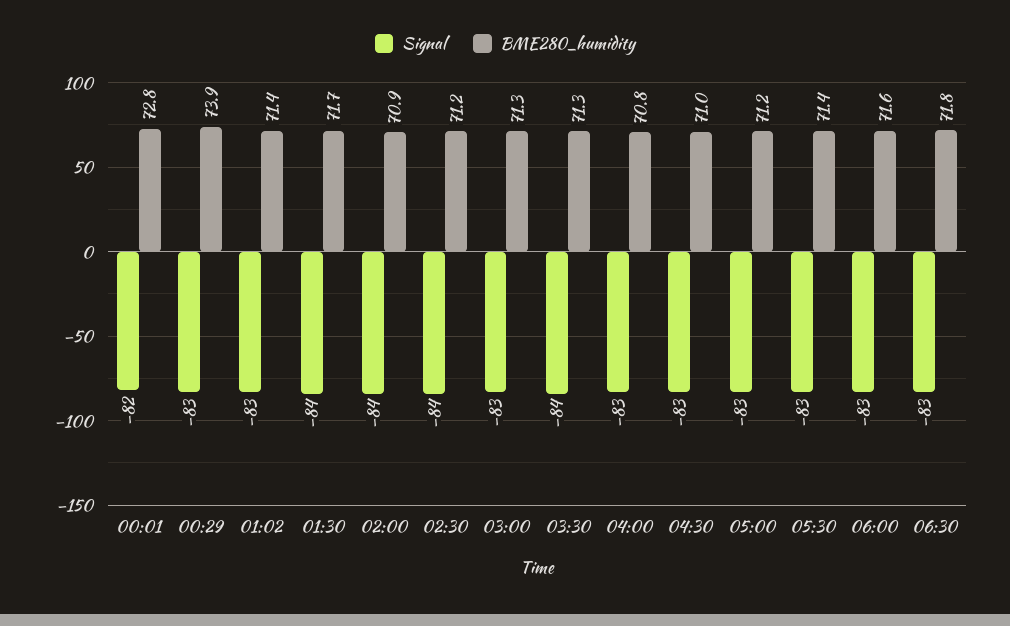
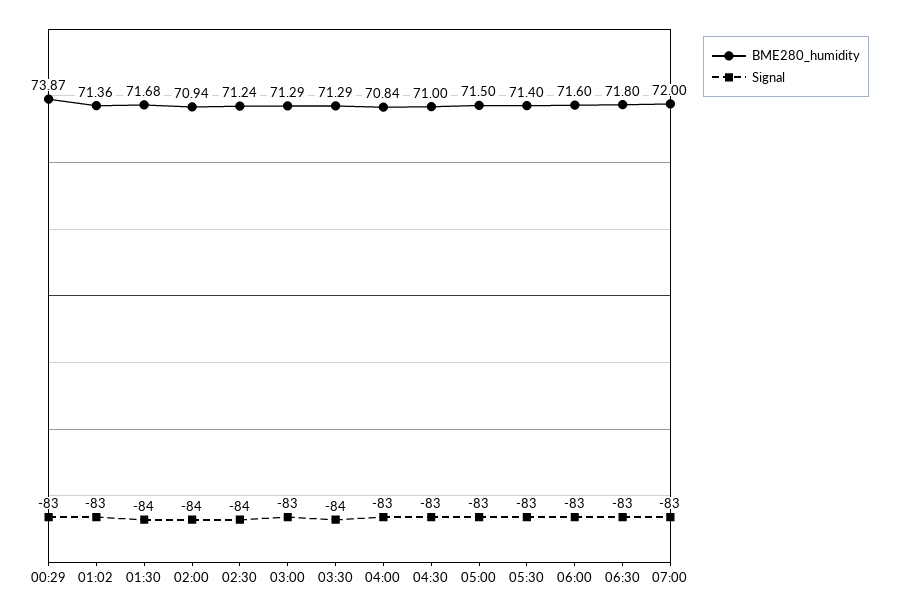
Signal, 00:01: -82 -> none
BME280_humidity, 00:01: 72.8 -> none
BME280_humidity, 05:00: 71.2 -> 71.5
BME280_humidity, 07:00: none -> 72
Signal, 07:00: none -> -83

